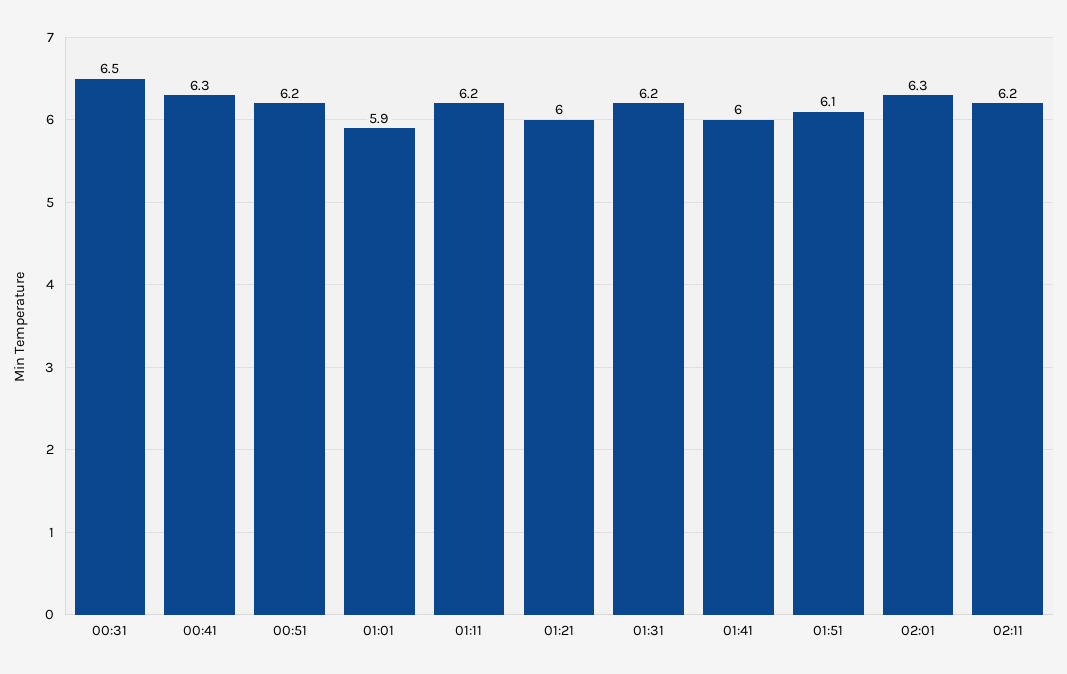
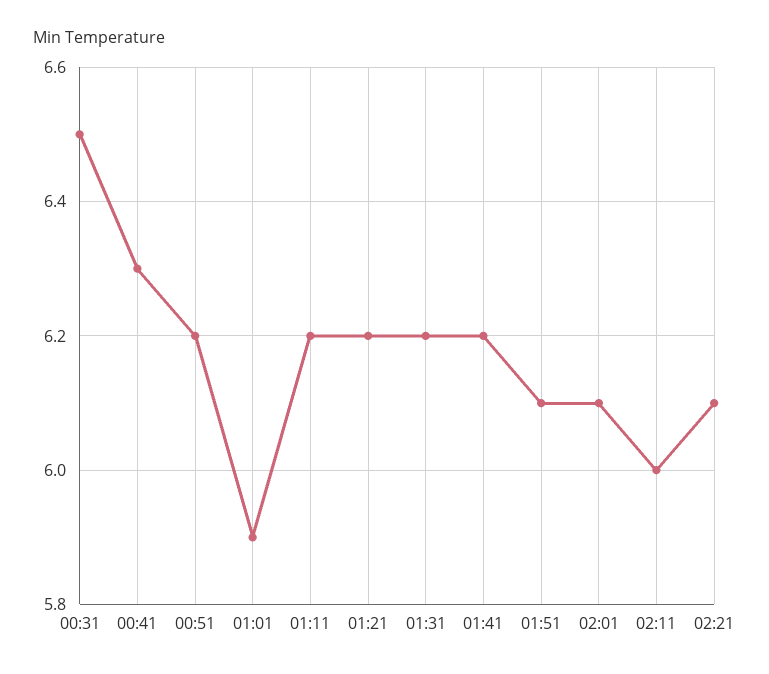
01:21: 6 -> 6.2
01:41: 6 -> 6.2
02:01: 6.3 -> 6.1
02:11: 6.2 -> 6
02:21: none -> 6.1

